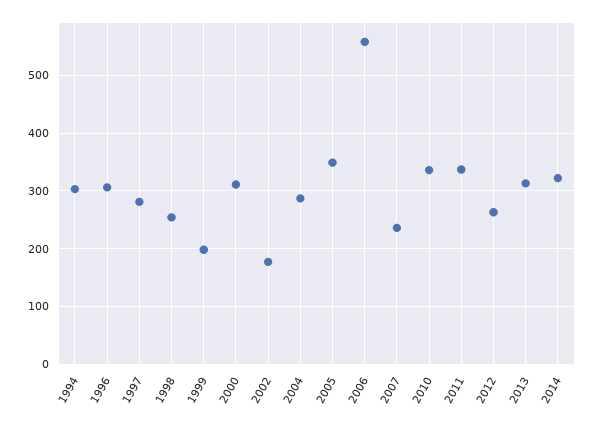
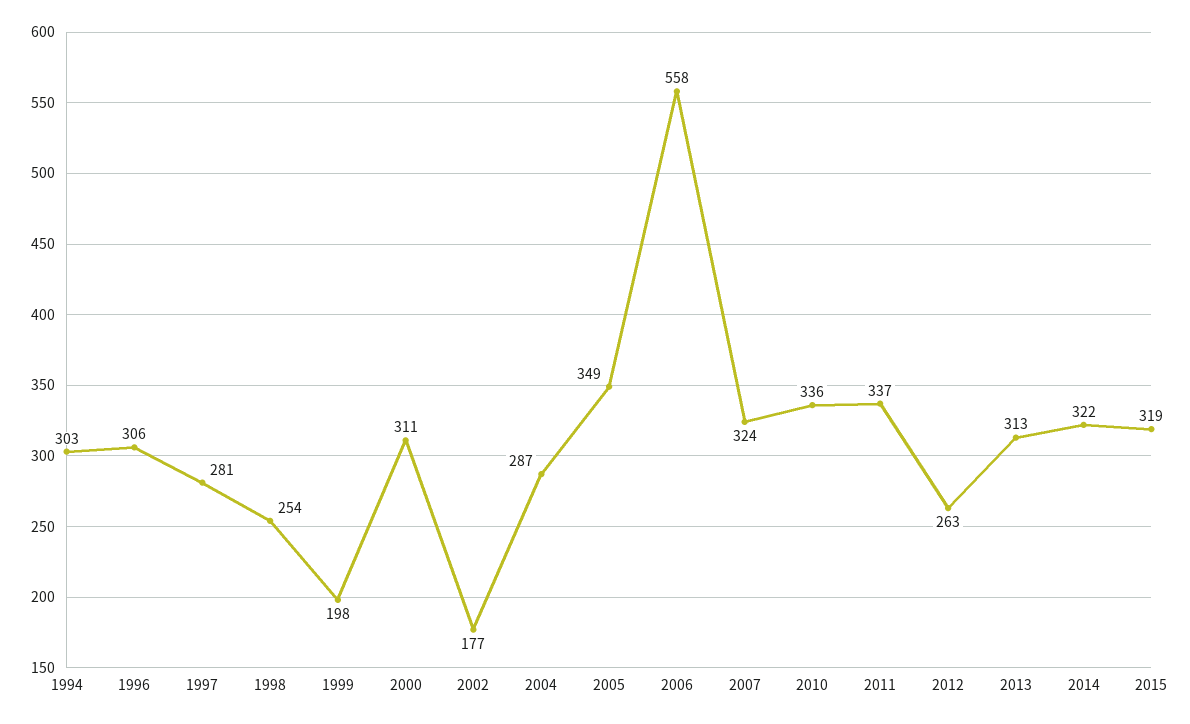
2007: 240 -> 324
2015: none -> 319

